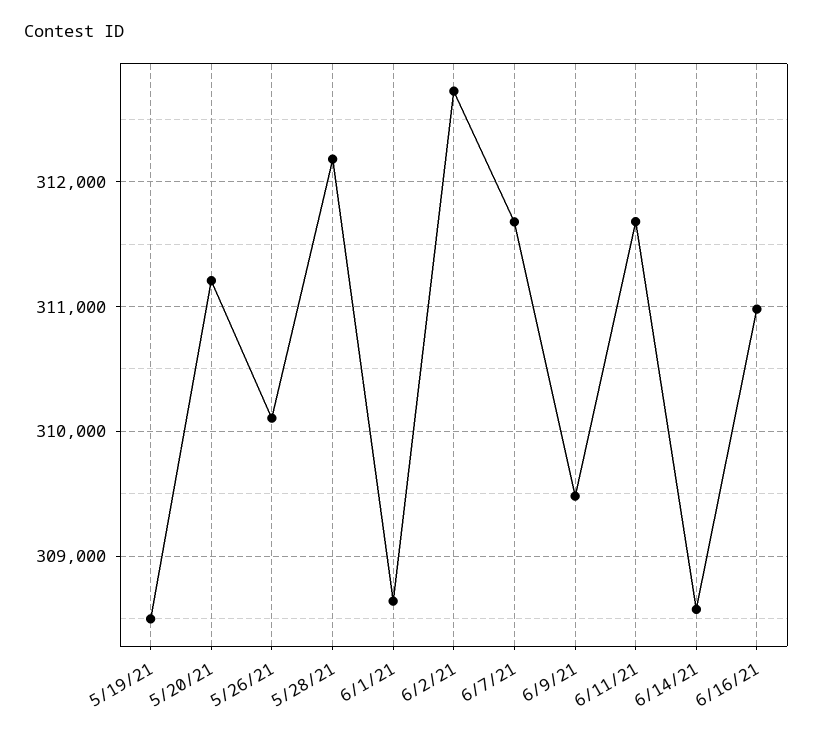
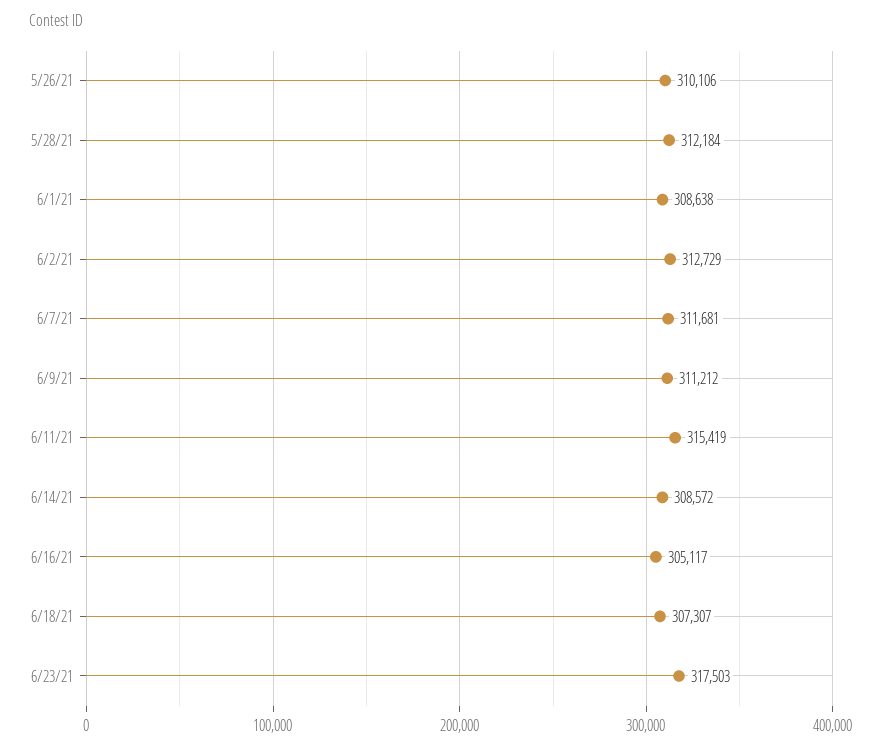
5/19/21: 308500 -> none
5/20/21: 311200 -> none
6/9/21: 309500 -> 311212
6/11/21: 311700 -> 315419
6/16/21: 311000 -> 305117
6/18/21: none -> 307307
6/23/21: none -> 317503

